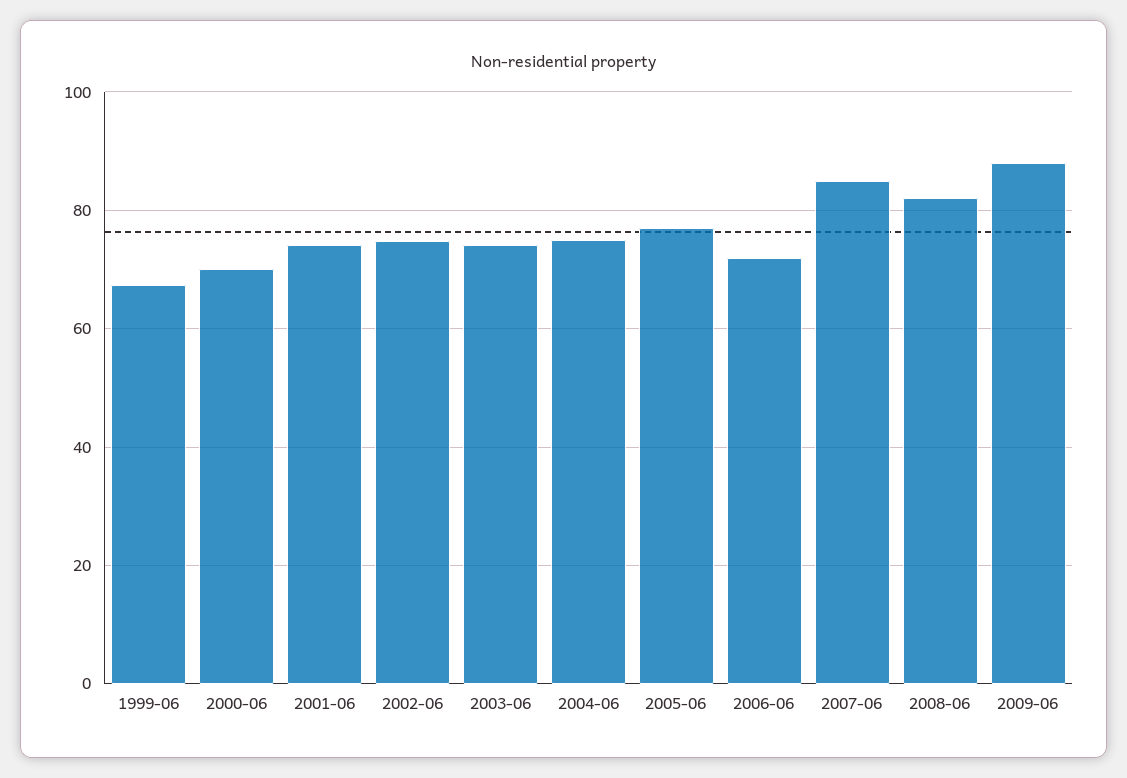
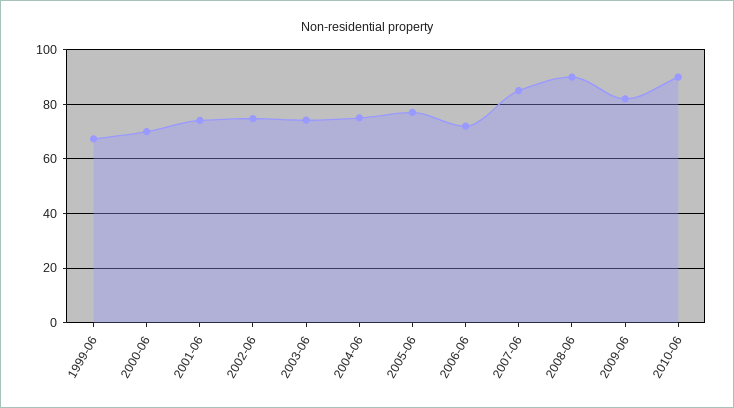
2008-06: 82 -> 90
2009-06: 88 -> 82.5
2010-06: none -> 90

